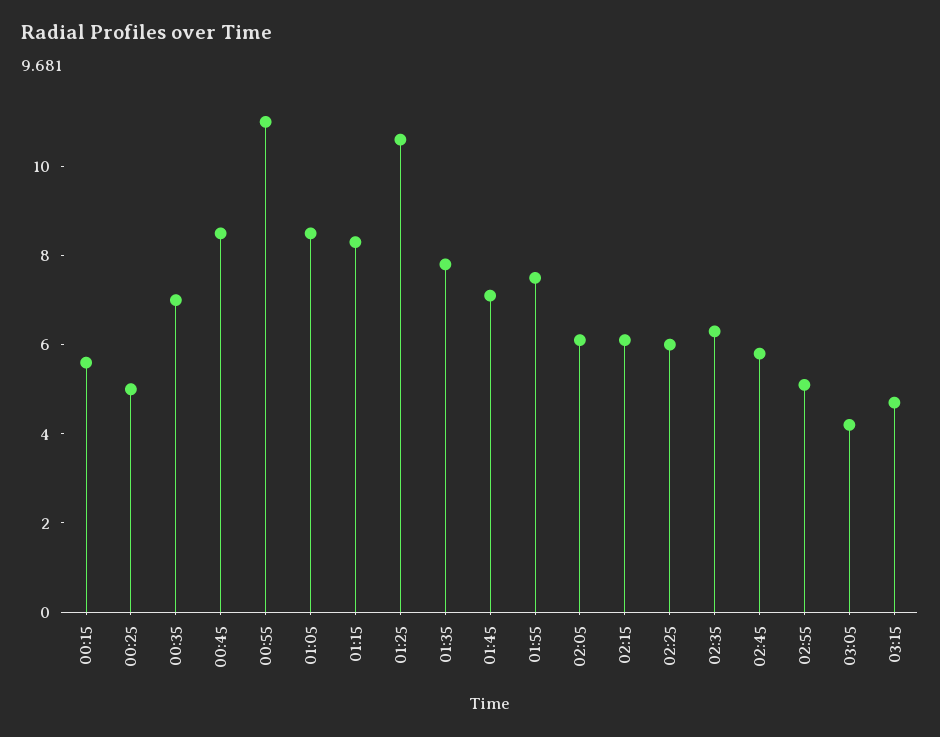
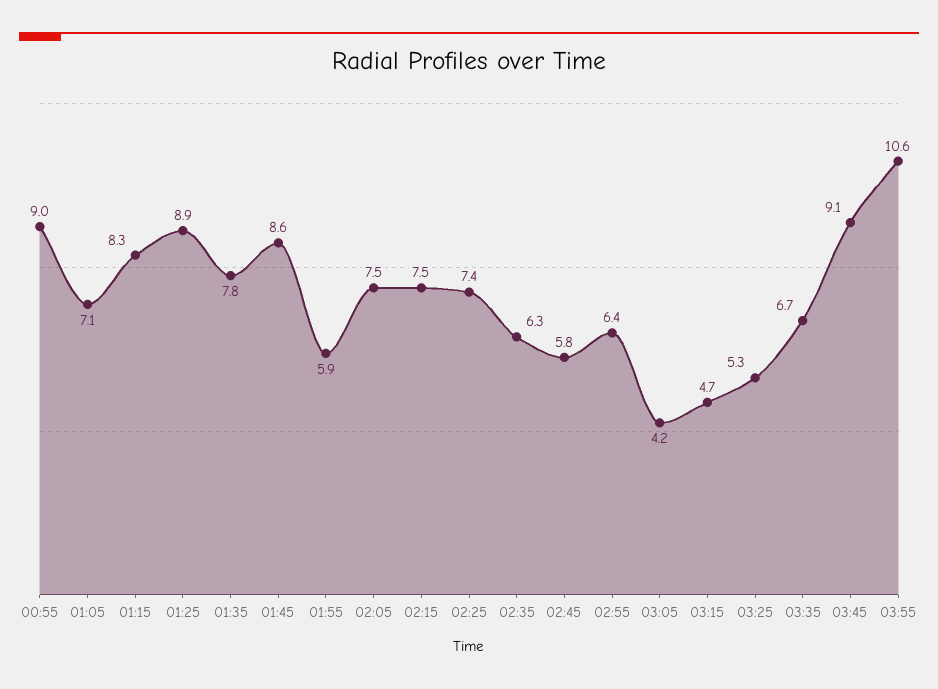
00:15: 5.5 -> none
00:25: 5 -> none
00:35: 7 -> none
00:45: 8.5 -> none
00:55: 11 -> 9
01:05: 8.5 -> 7.1
01:25: 10.5 -> 8.9
01:45: 7 -> 8.6
01:55: 7.5 -> 5.9
02:05: 6 -> 7.5
02:15: 6 -> 7.5
02:25: 6 -> 7.4
02:55: 5 -> 6.4
03:25: none -> 5.3
03:35: none -> 6.7
03:45: none -> 9.1
03:55: none -> 10.6

